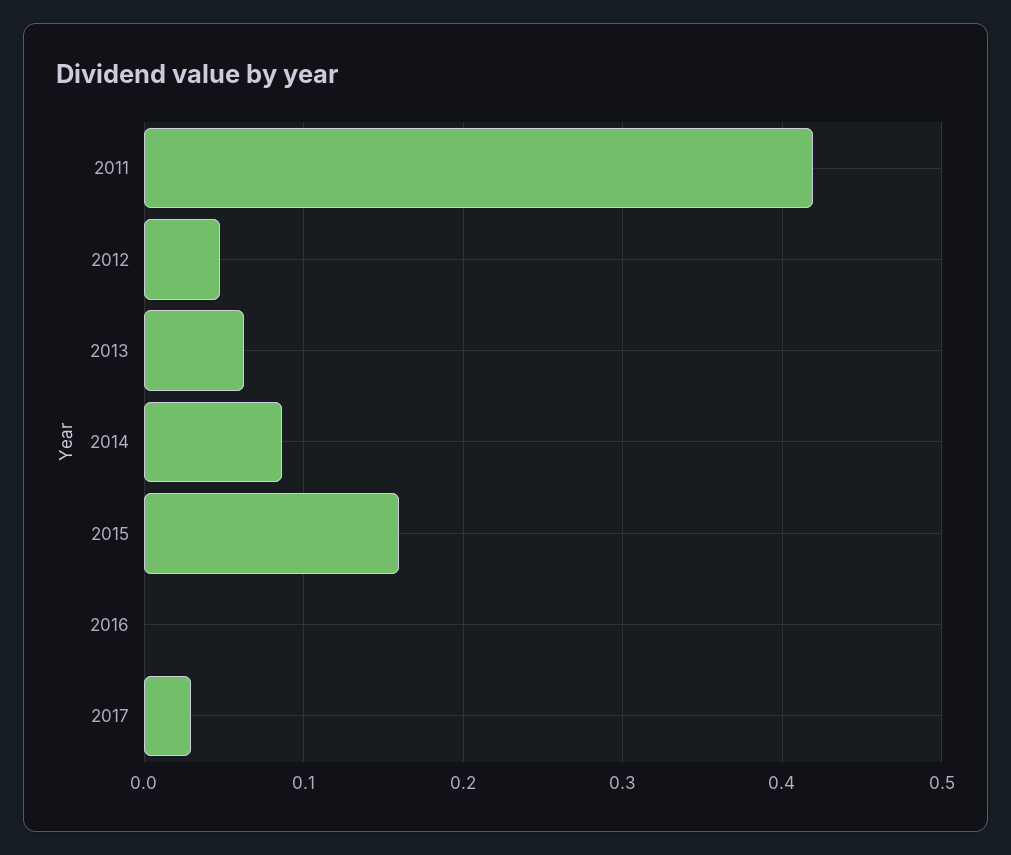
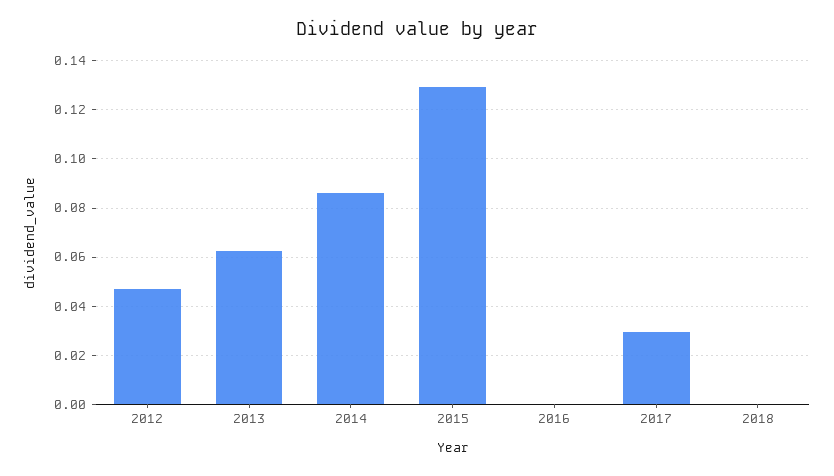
2011: 0.42 -> none
2015: 0.16 -> 0.13
2018: none -> 0

